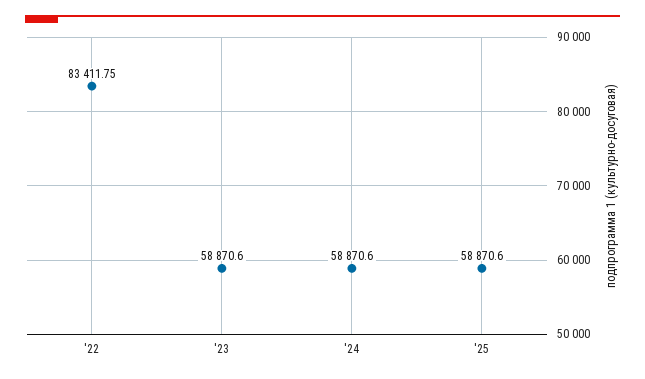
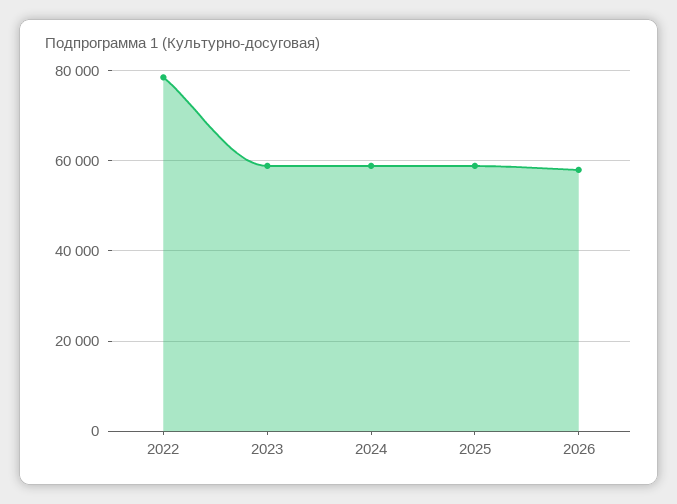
'22: 83411.75 -> 78000
2026: none -> 58000

